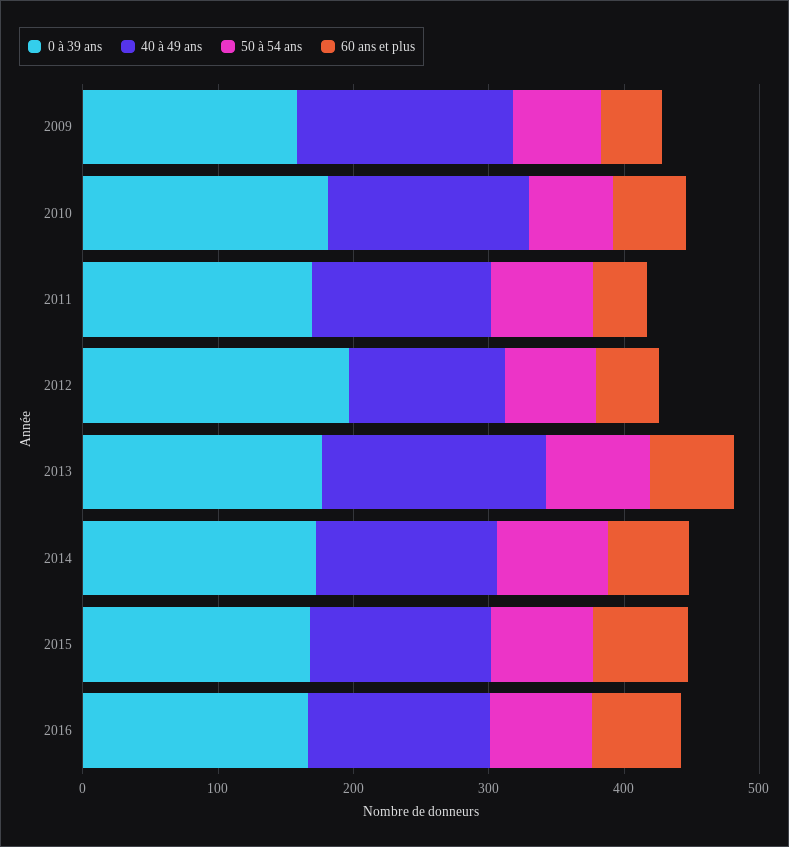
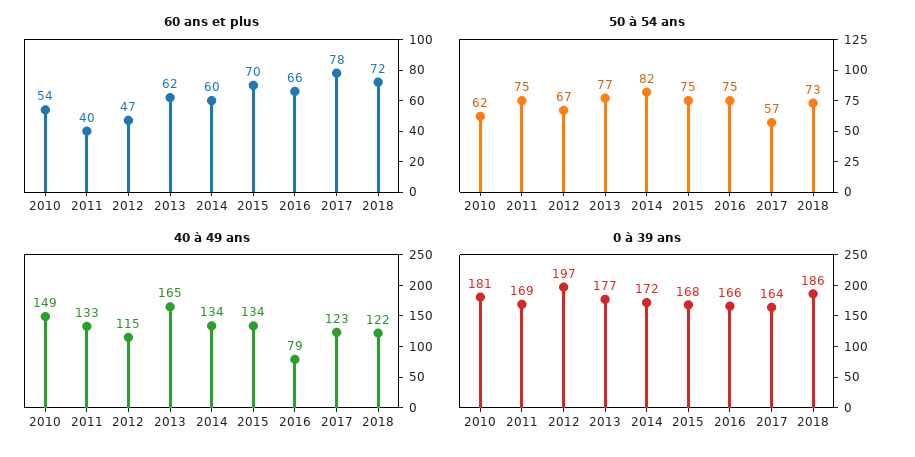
0 à 39 ans, 2009: 160 -> none
40 à 49 ans, 2009: 160 -> none
50 à 54 ans, 2009: 60 -> none
60 ans et plus, 2009: 40 -> none
40 à 49 ans, 2016: 140 -> 79
60 ans et plus, 2017: none -> 78
60 ans et plus, 2018: none -> 72
50 à 54 ans, 2017: none -> 57
50 à 54 ans, 2018: none -> 73
40 à 49 ans, 2017: none -> 123
40 à 49 ans, 2018: none -> 122
0 à 39 ans, 2017: none -> 164
0 à 39 ans, 2018: none -> 186

